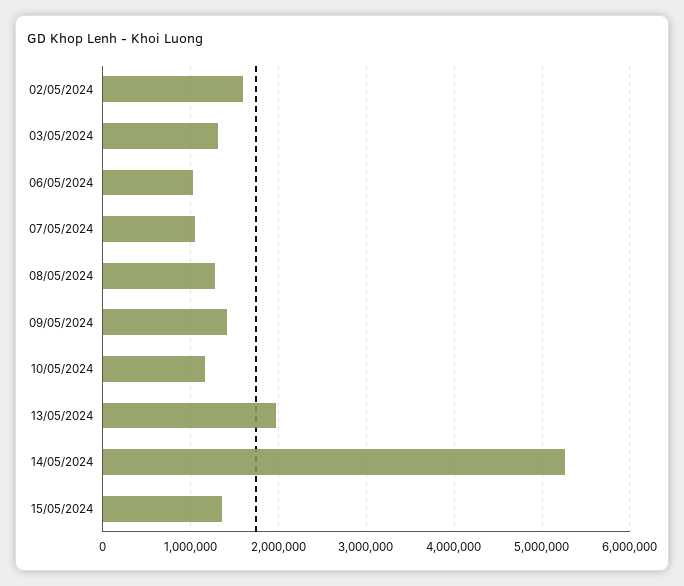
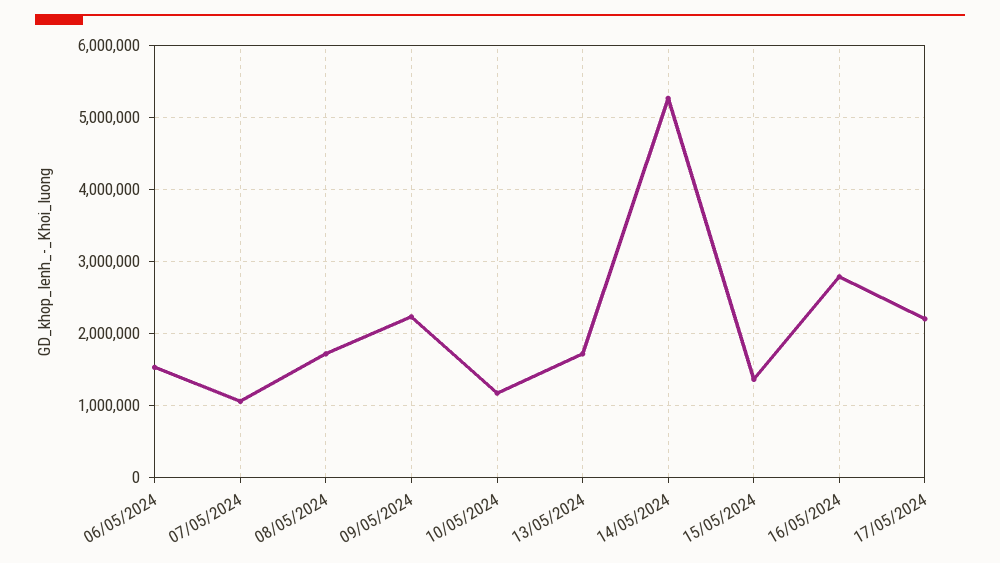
02/05/2024: 1600000 -> none
03/05/2024: 1300000 -> none
06/05/2024: 1000000 -> 1500000
08/05/2024: 1300000 -> 1700000
09/05/2024: 1400000 -> 2200000
13/05/2024: 2000000 -> 1700000
16/05/2024: none -> 2800000
17/05/2024: none -> 2200000

